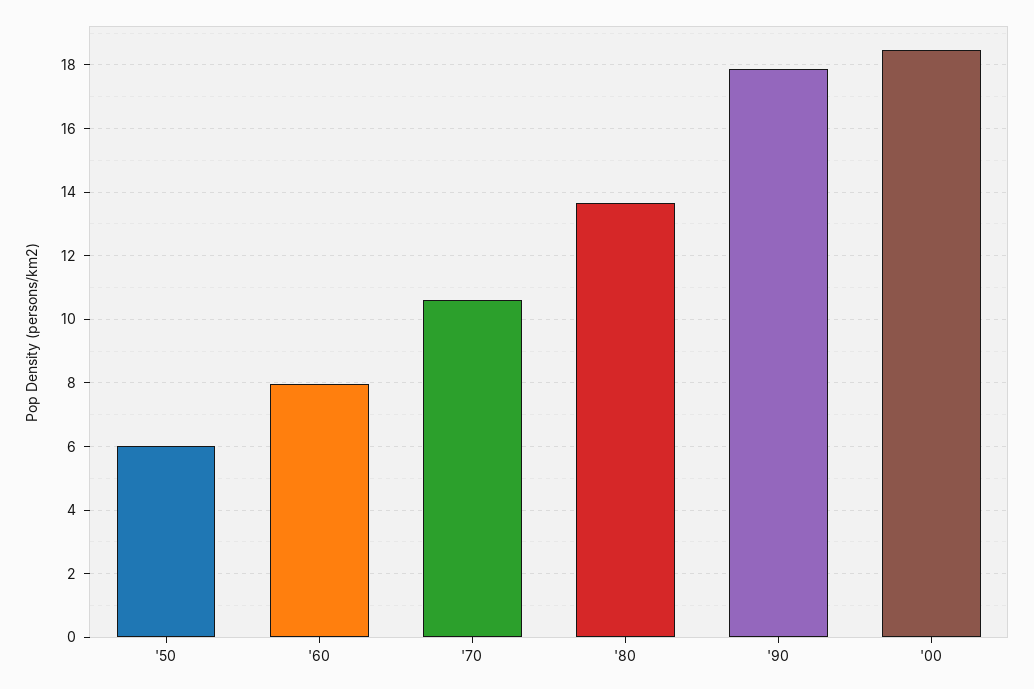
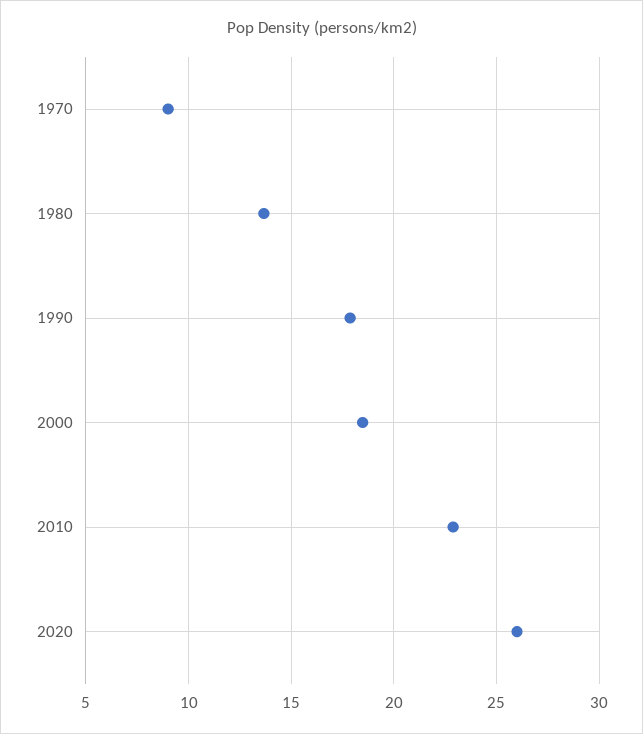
'50: 6 -> none
'60: 8 -> none
'70: 10.6 -> 9
2010: none -> 23
2020: none -> 26

